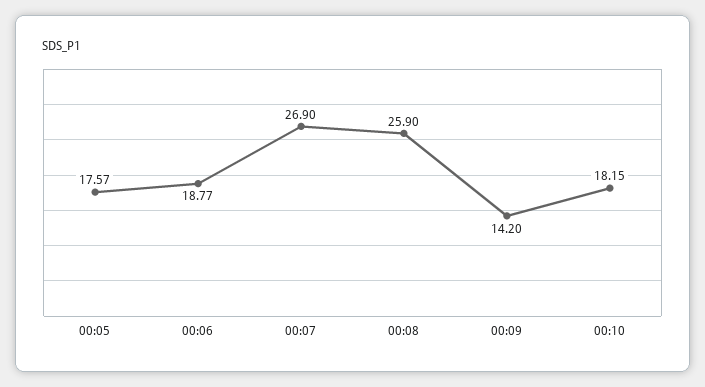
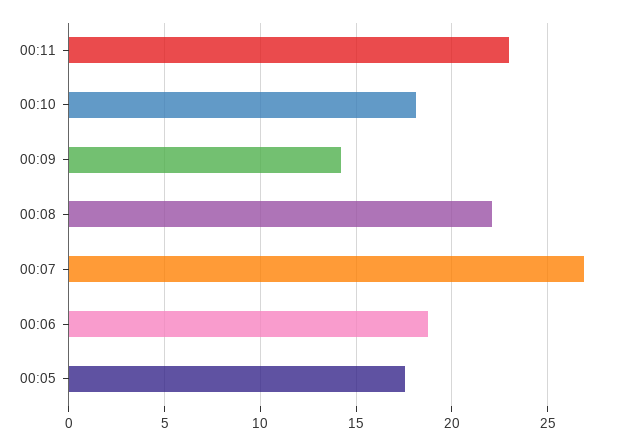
00:08: 25.9 -> 22
00:11: none -> 23

